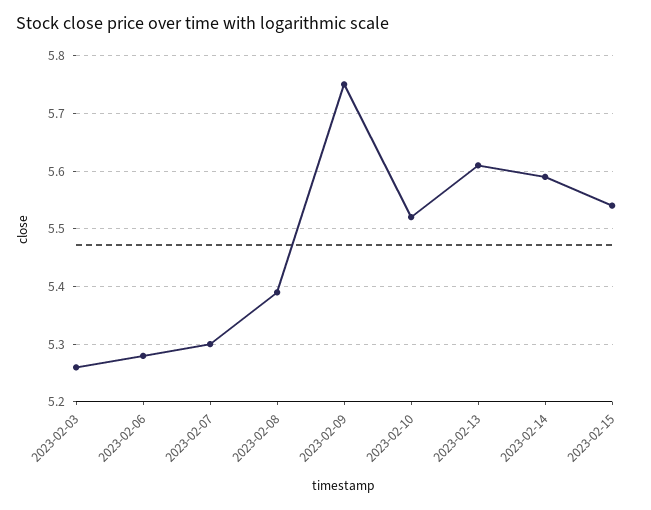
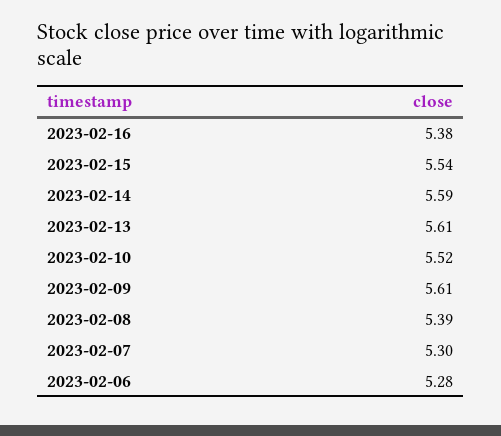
2023-02-03: 5.25 -> none
2023-02-09: 5.75 -> 5.61
2023-02-16: none -> 5.38

